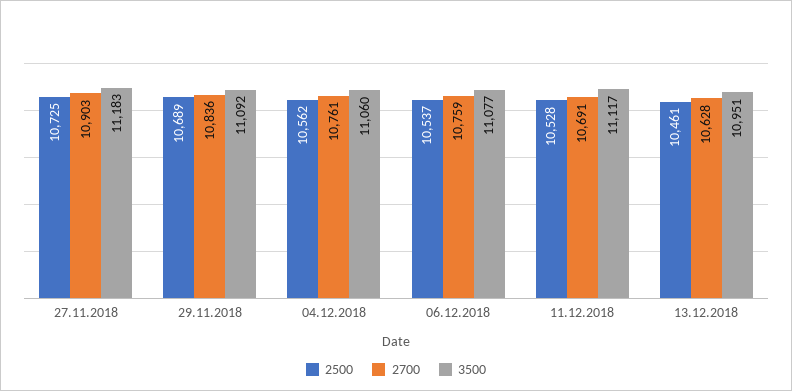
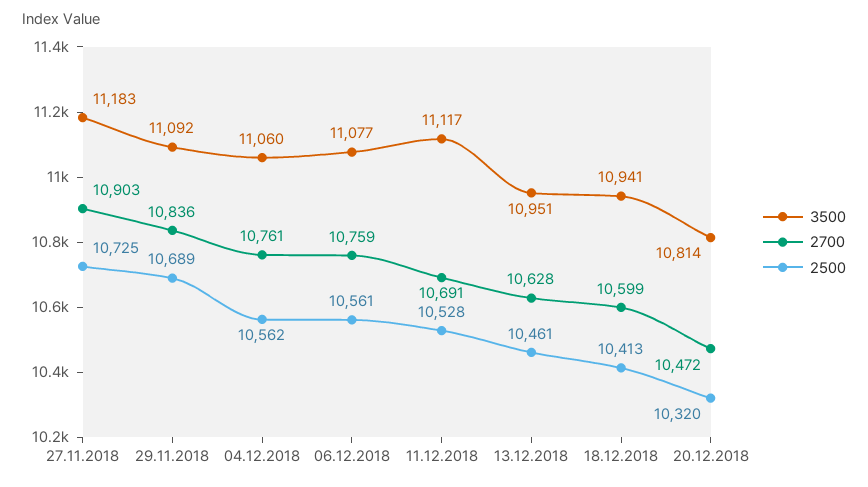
2500, 06.12.2018: 10537 -> 10561
3500, 18.12.2018: none -> 10941
2700, 18.12.2018: none -> 10599
2500, 18.12.2018: none -> 10413
3500, 20.12.2018: none -> 10814
2700, 20.12.2018: none -> 10472
2500, 20.12.2018: none -> 10320

